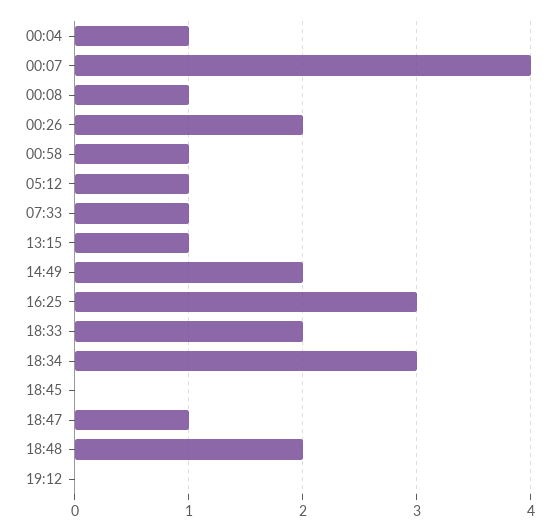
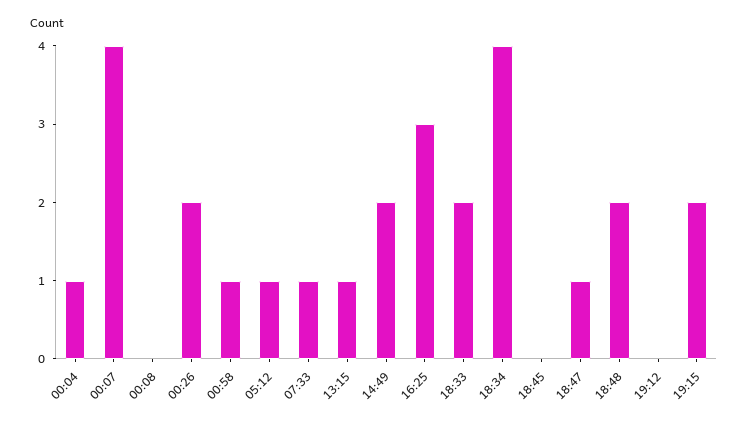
00:08: 1 -> 0
18:34: 3 -> 4
19:15: none -> 2

